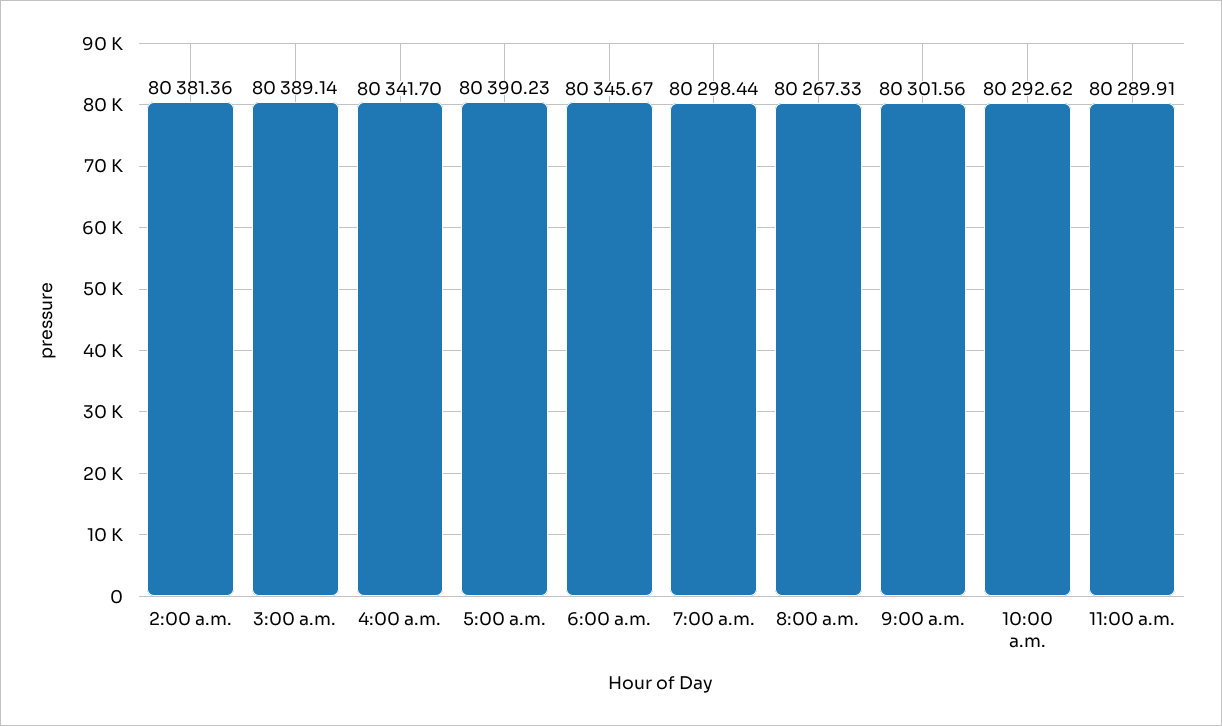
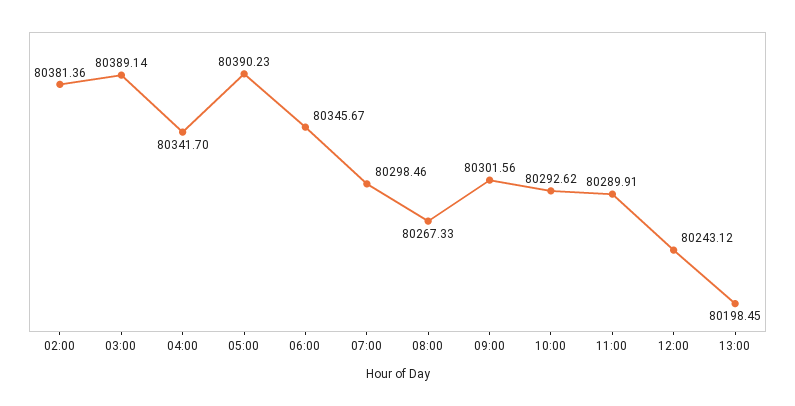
7:00 a.m.: 80298.44 -> 80298.46
12:00: none -> 80243.12
13:00: none -> 80198.45

